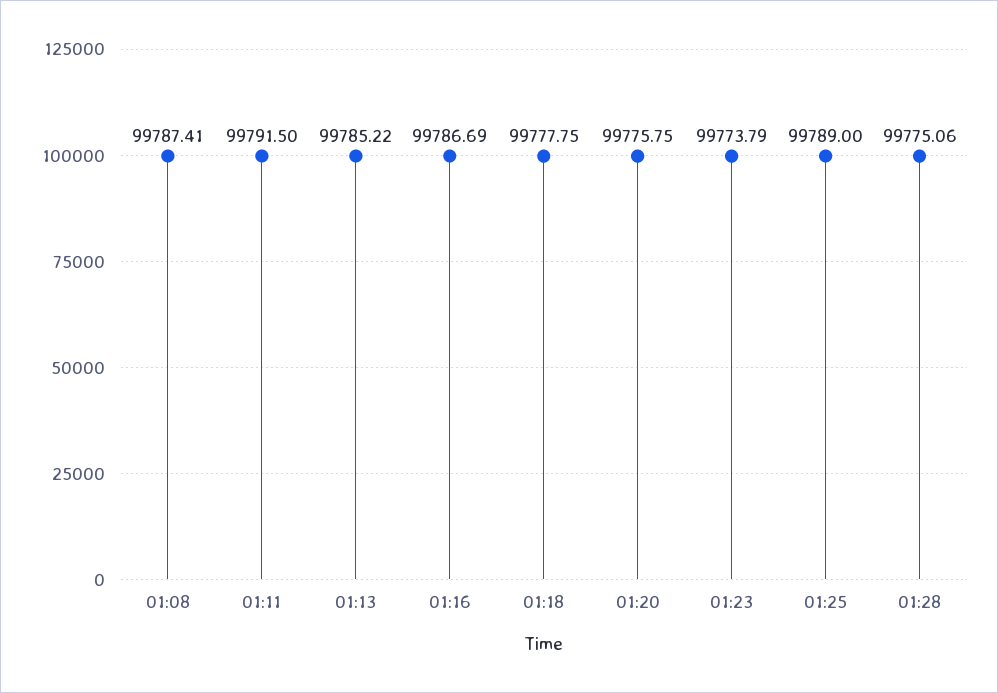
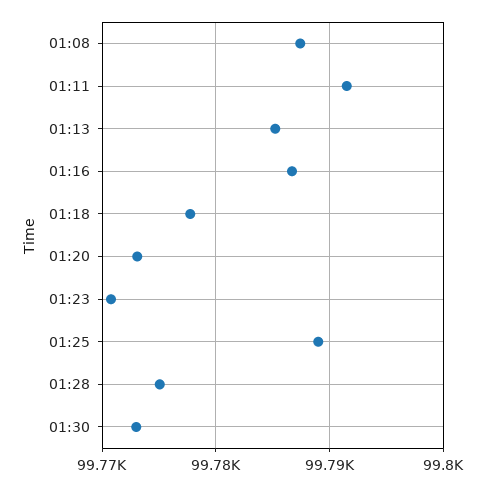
01:20: 99775.75 -> 99773
01:23: 99773.79 -> 99771
01:30: none -> 99773

